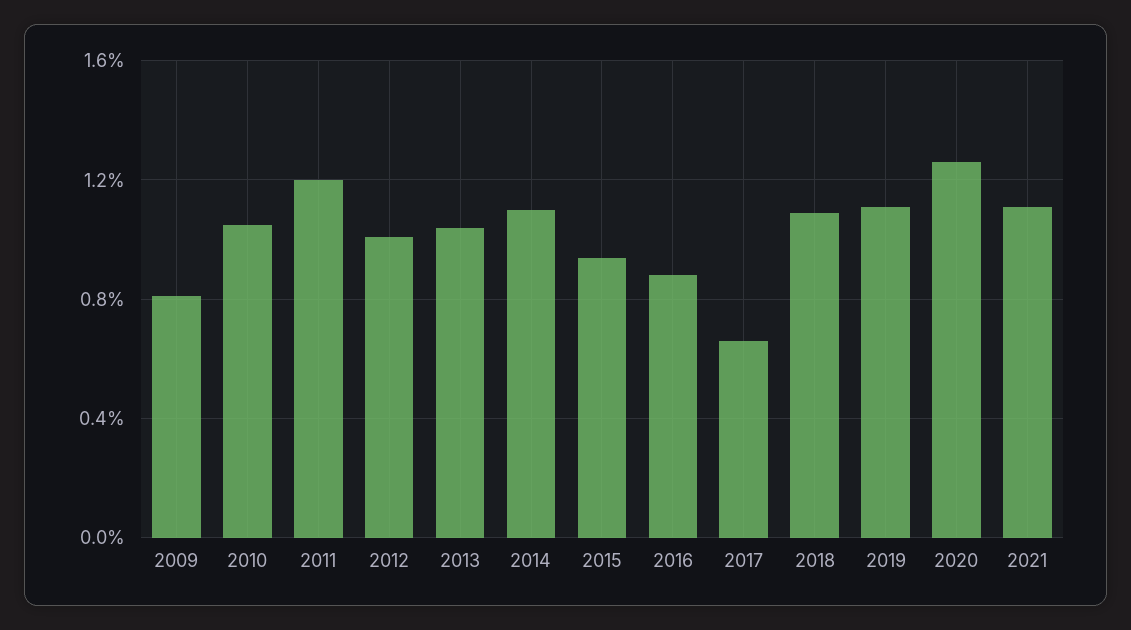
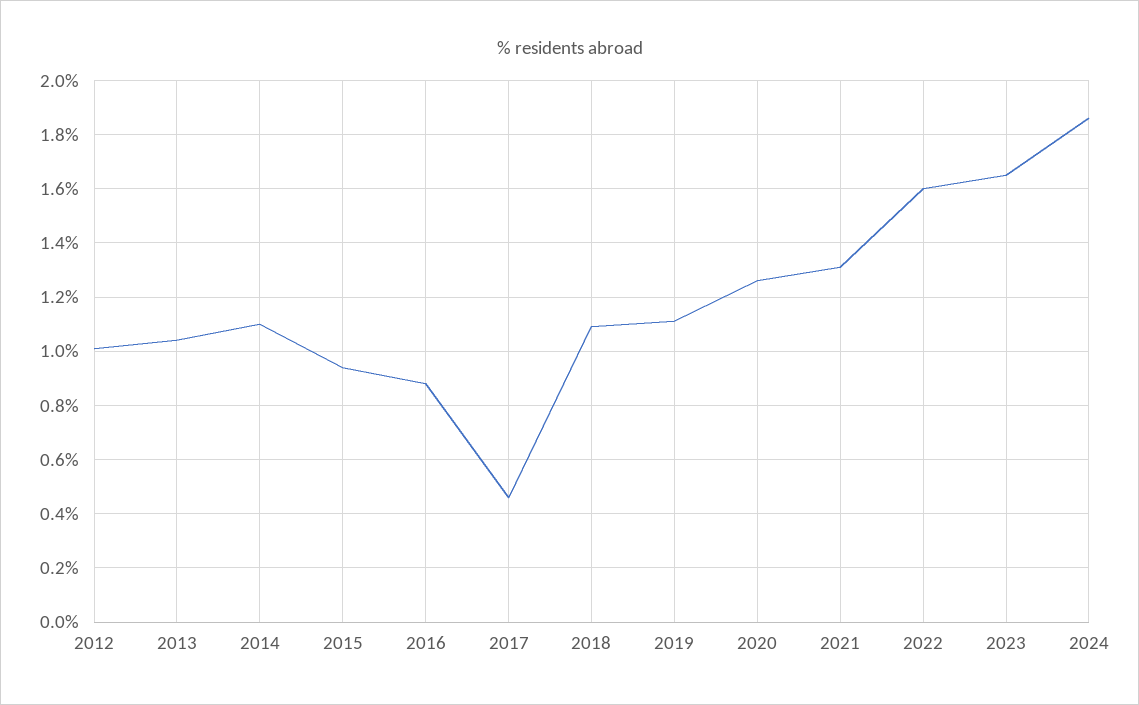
2009: 0.8 -> none
2010: 1.05 -> none
2011: 1.2 -> none
2017: 0.65 -> 0.45
2021: 1.1 -> 1.3
2022: none -> 1.6
2023: none -> 1.65
2024: none -> 1.85

